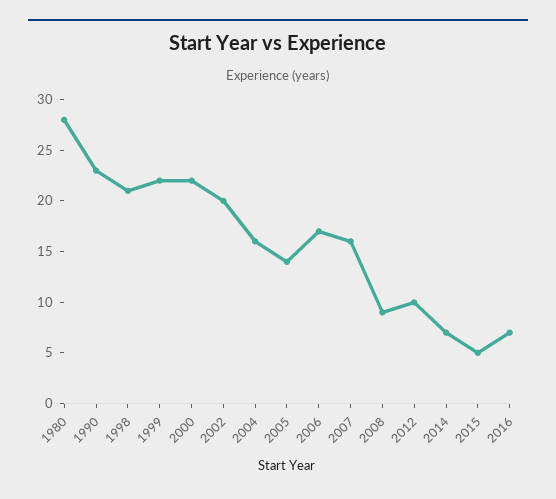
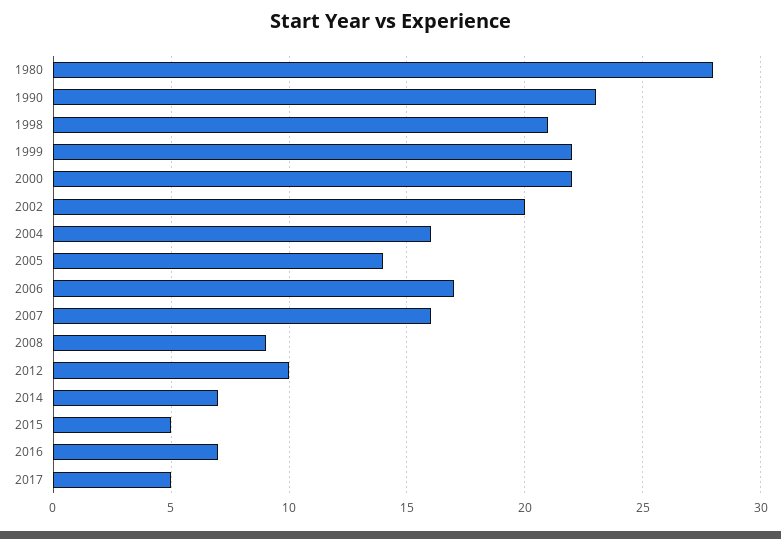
2017: none -> 5

